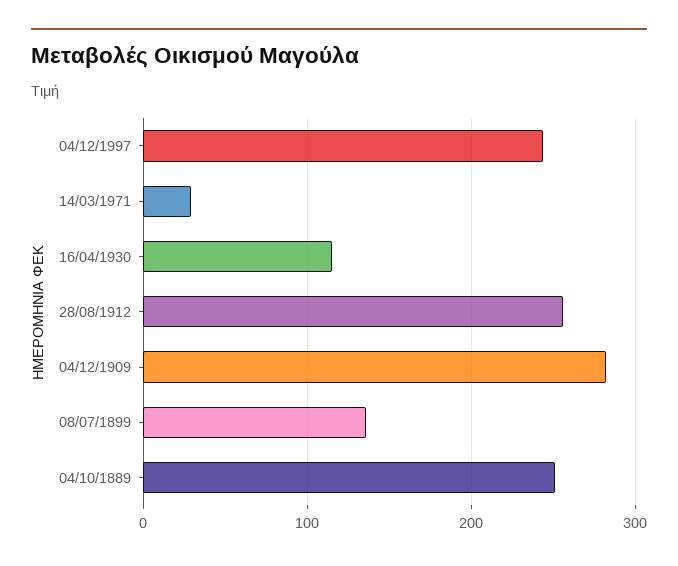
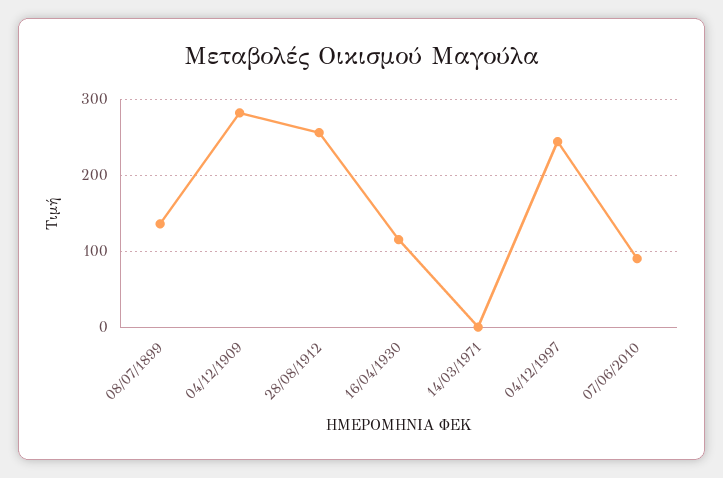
14/03/1971: 30 -> 0
04/10/1889: 250 -> none
07/06/2010: none -> 90

